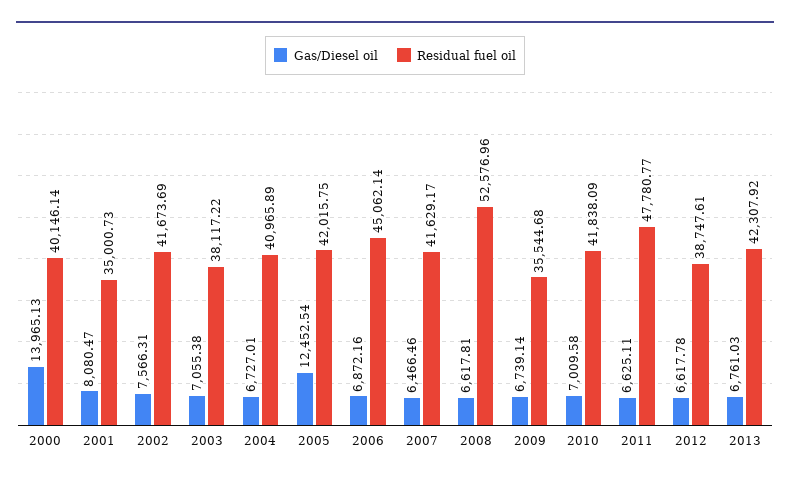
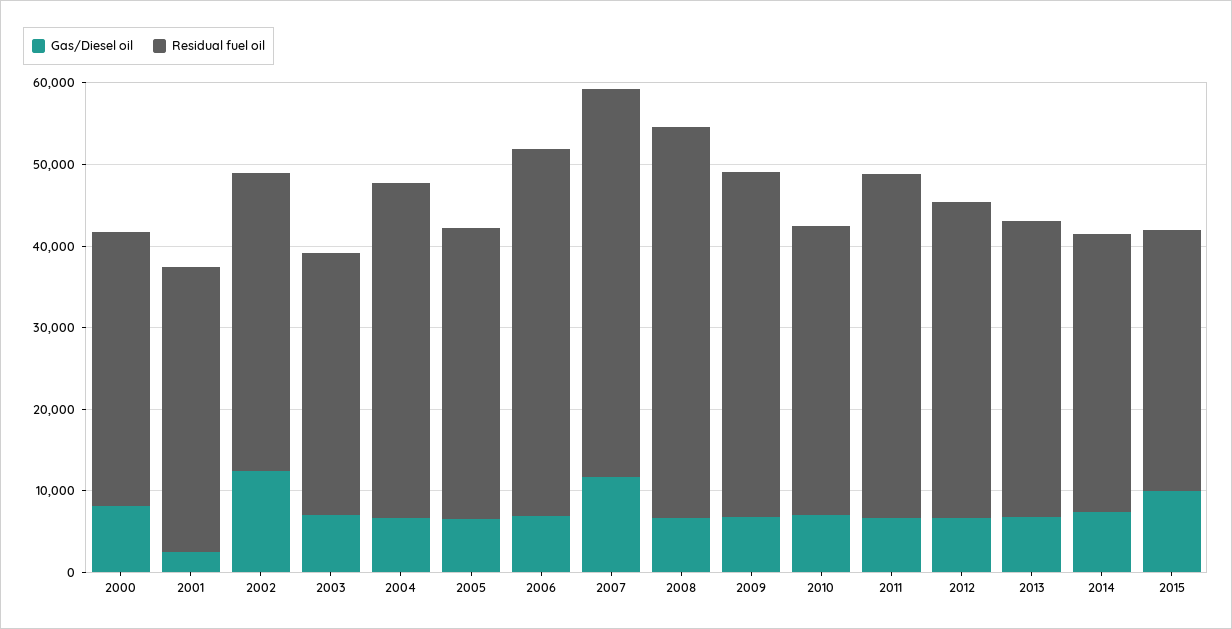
Gas/Diesel oil, 2000: 13965.13 -> 8000
Residual fuel oil, 2000: 40146.14 -> 34000
Gas/Diesel oil, 2001: 8080.47 -> 2000
Gas/Diesel oil, 2002: 7566.31 -> 12000
Residual fuel oil, 2002: 41673.69 -> 36000
Residual fuel oil, 2003: 38117.22 -> 32000
Gas/Diesel oil, 2005: 12452.54 -> 6000
Residual fuel oil, 2005: 42015.75 -> 36000
Gas/Diesel oil, 2007: 6466.46 -> 12000
Residual fuel oil, 2007: 41629.17 -> 48000
Residual fuel oil, 2008: 52576.96 -> 48000
Residual fuel oil, 2009: 35544.68 -> 42000
Residual fuel oil, 2010: 41838.09 -> 36000
Residual fuel oil, 2011: 47780.77 -> 42000
Residual fuel oil, 2013: 42307.92 -> 36000
Gas/Diesel oil, 2014: none -> 8000
Residual fuel oil, 2014: none -> 34000
Gas/Diesel oil, 2015: none -> 10000
Residual fuel oil, 2015: none -> 32000

